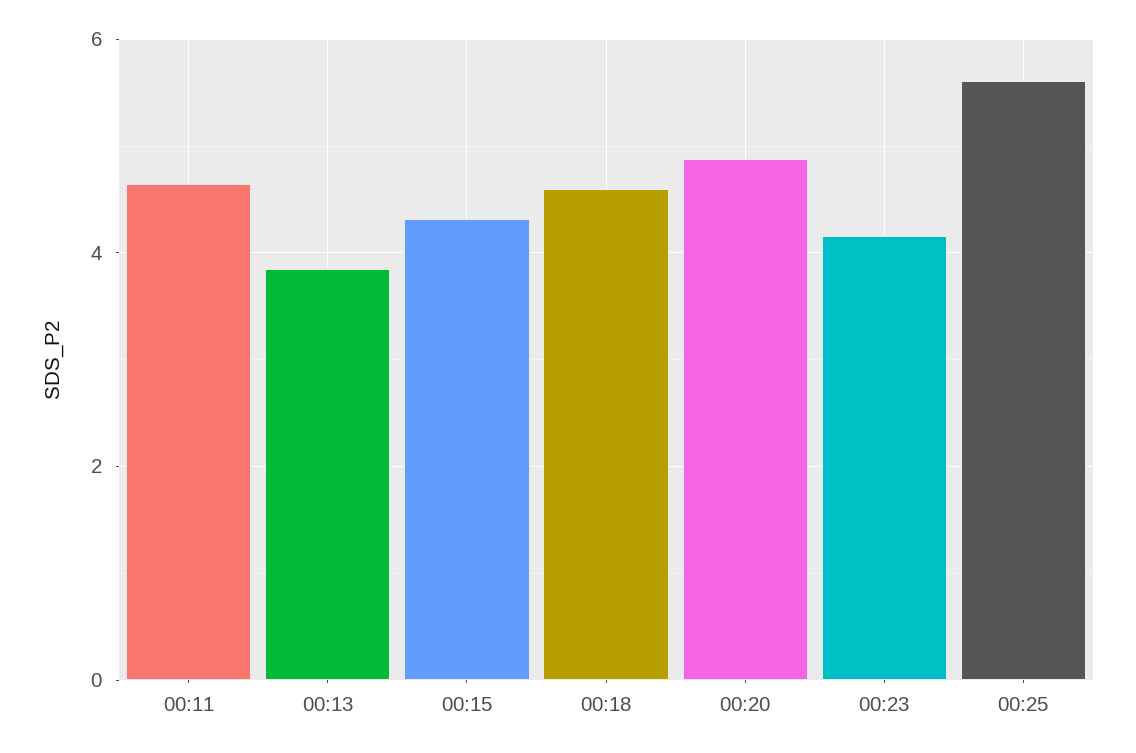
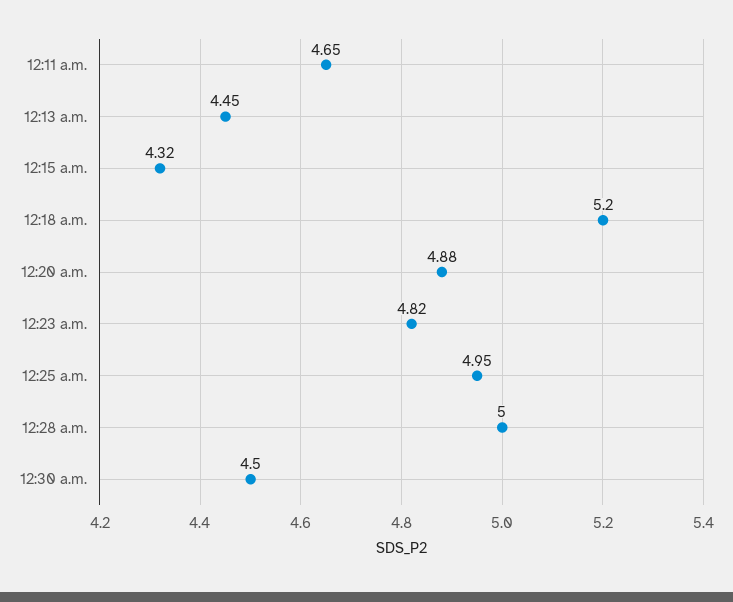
00:13: 3.8 -> 4.45
00:18: 4.6 -> 5.2
00:23: 4.2 -> 4.82
00:25: 5.6 -> 4.95
12:28 a.m.: none -> 5
12:30 a.m.: none -> 4.5

